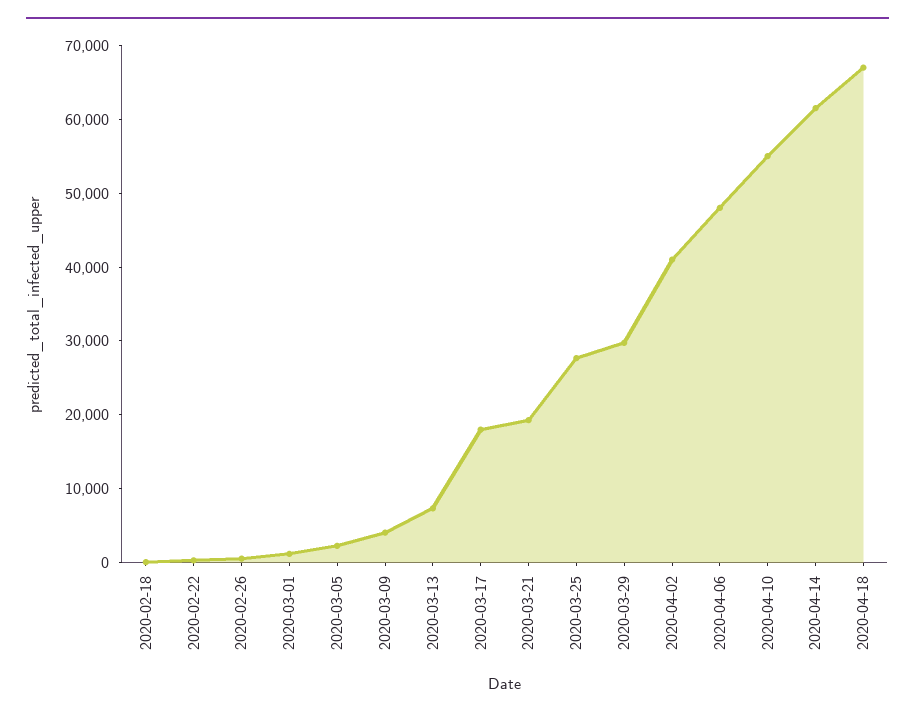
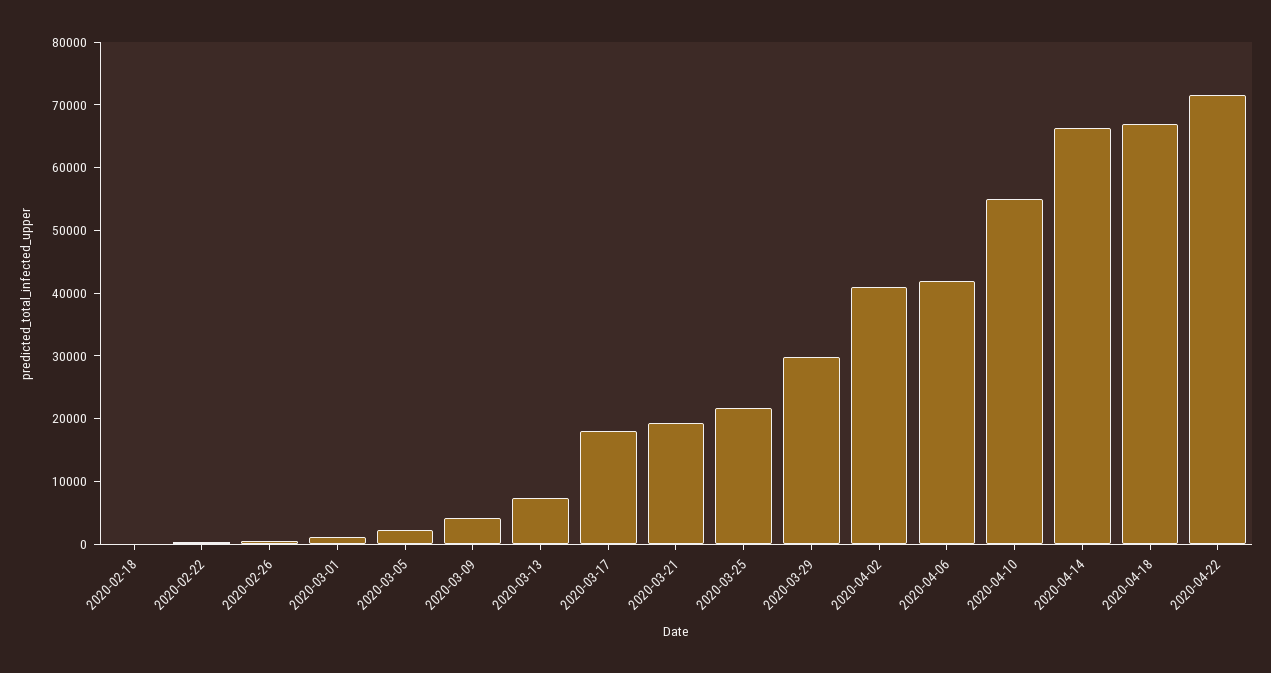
2020-03-25: 28000 -> 22000
2020-04-06: 48000 -> 42000
2020-04-14: 62000 -> 66000
2020-04-22: none -> 72000

